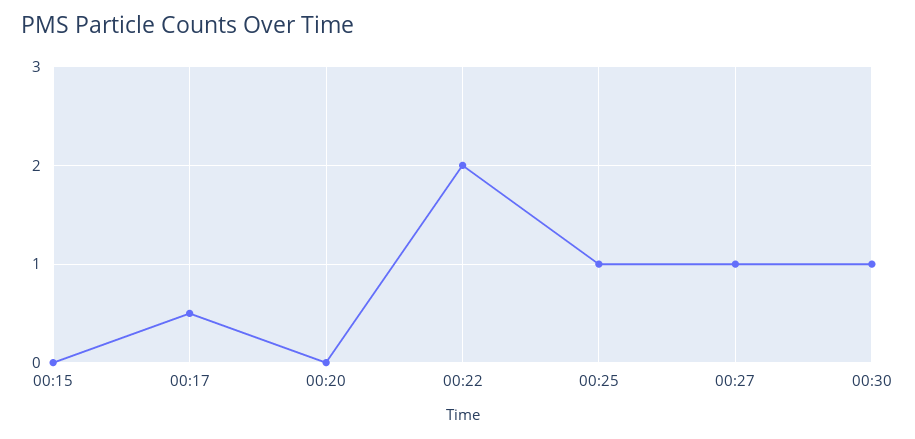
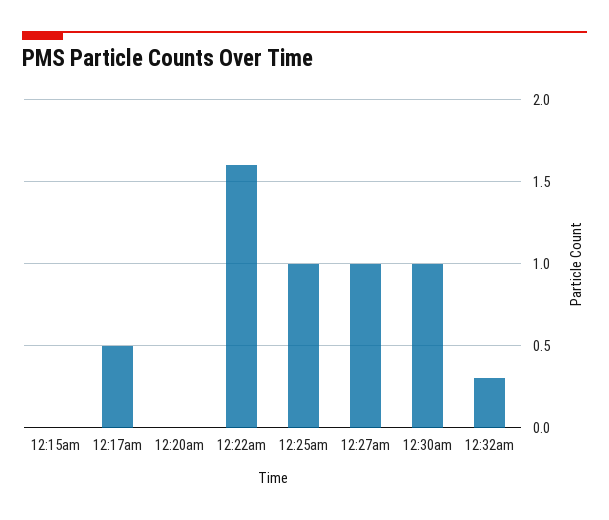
00:22: 2 -> 1.6
12:32am: none -> 0.3

